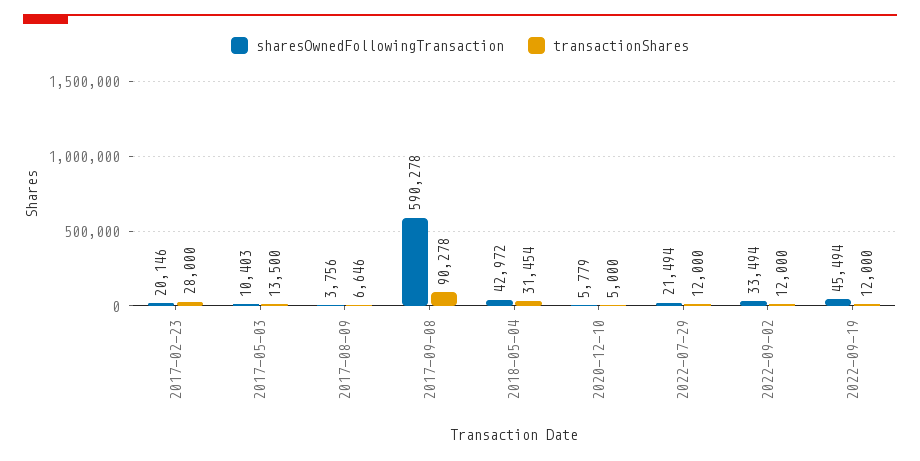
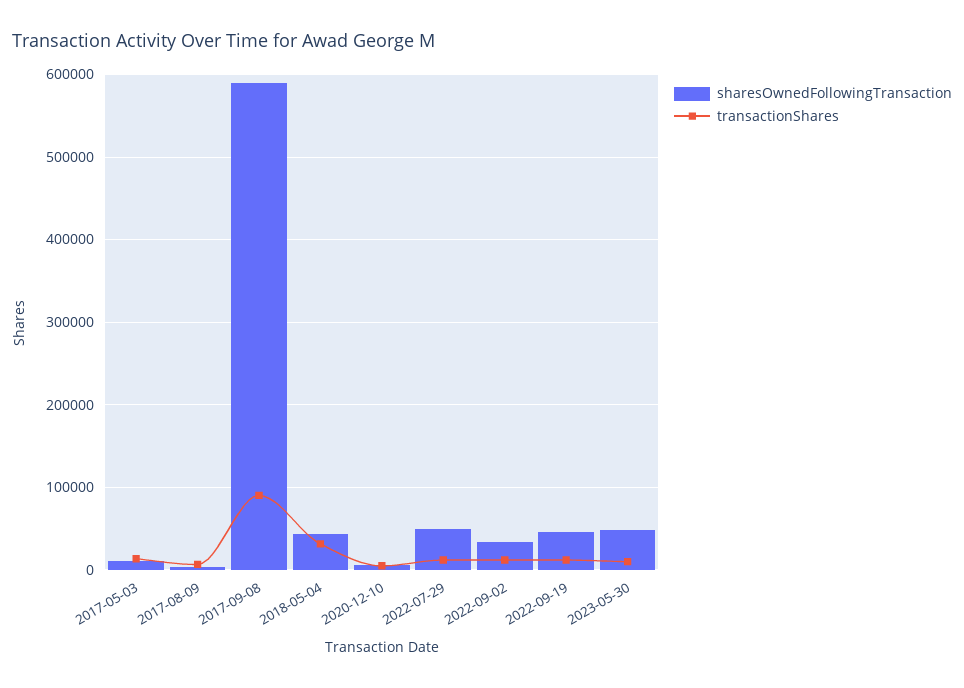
sharesOwnedFollowingTransaction, 2017-02-23: 20146 -> none
transactionShares, 2017-02-23: 28000 -> none
sharesOwnedFollowingTransaction, 2022-07-29: 21494 -> 50000
sharesOwnedFollowingTransaction, 2023-05-30: none -> 50000
transactionShares, 2023-05-30: none -> 10000

